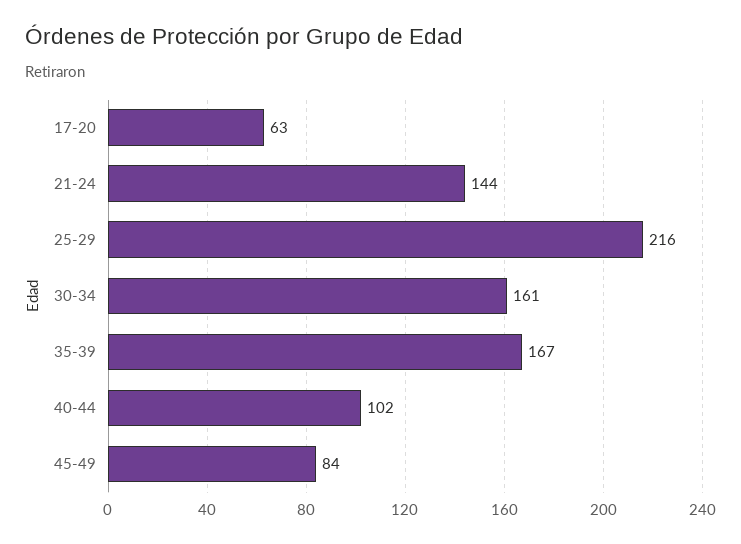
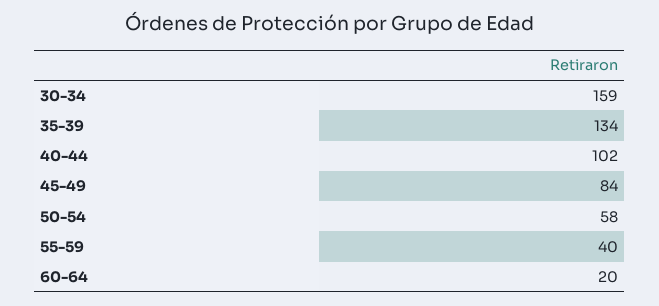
17-20: 63 -> none
21-24: 144 -> none
25-29: 216 -> none
30-34: 161 -> 159
35-39: 167 -> 134
50-54: none -> 58
55-59: none -> 40
60-64: none -> 20

